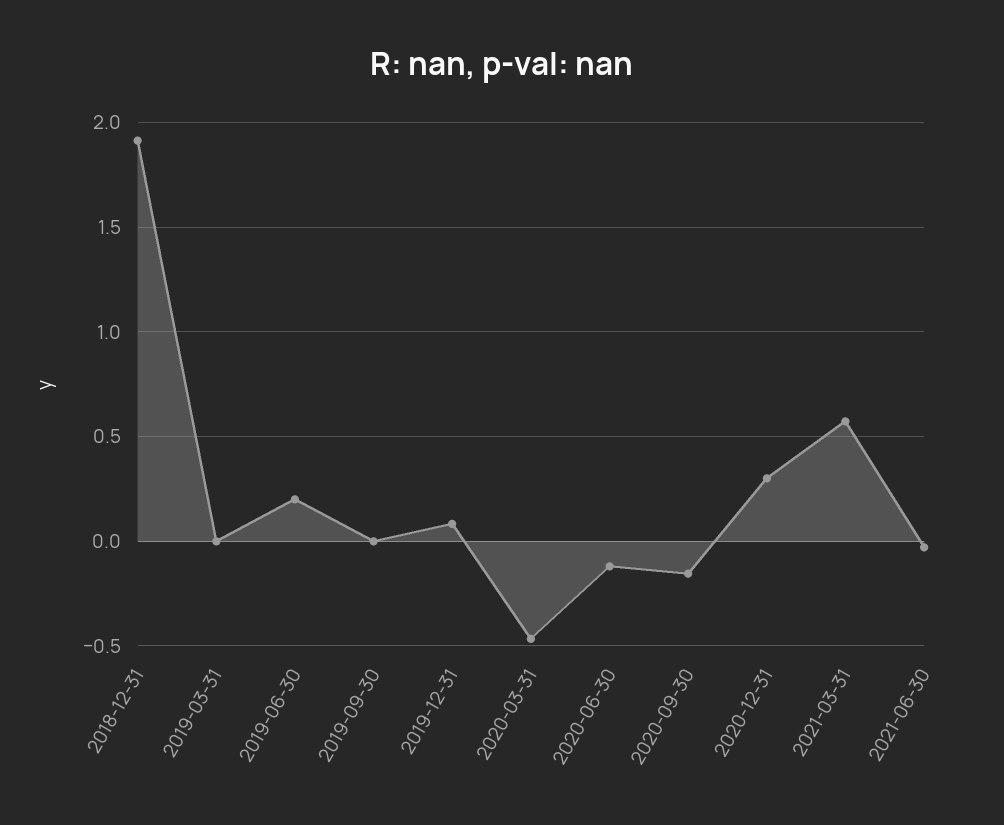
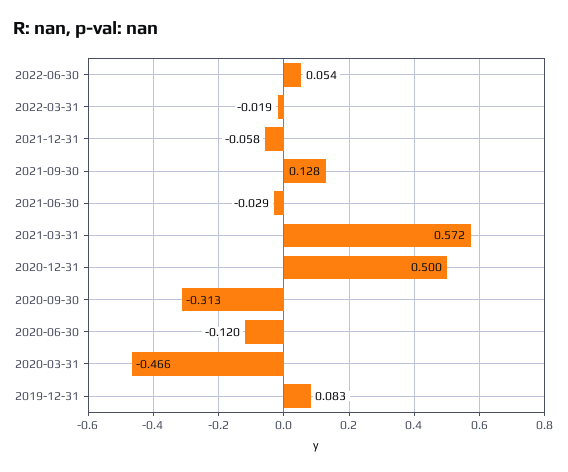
2018-12-31: 1.9 -> none
2019-03-31: 0 -> none
2019-06-30: 0.2 -> none
2019-09-30: 0 -> none
2020-09-30: -0.15 -> -0.313
2020-12-31: 0.3 -> 0.5
2022-06-30: none -> 0.054
2022-03-31: none -> -0.019
2021-12-31: none -> -0.058
2021-09-30: none -> 0.128

